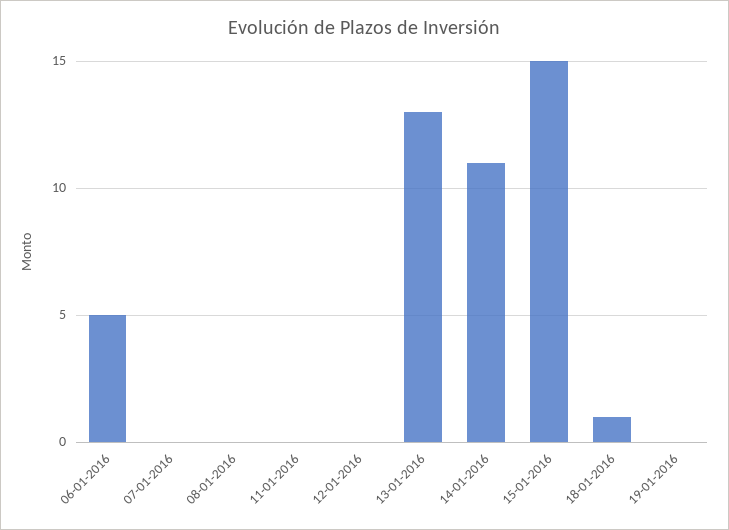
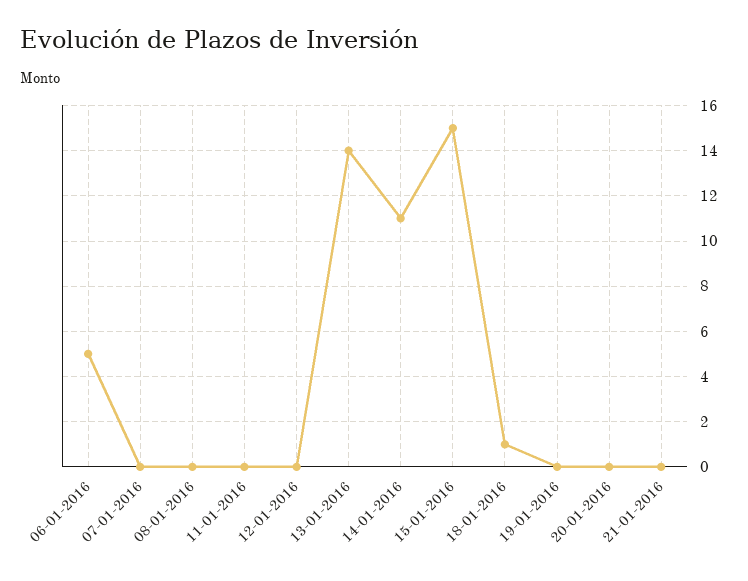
13-01-2016: 13 -> 14
20-01-2016: none -> 0
21-01-2016: none -> 0

